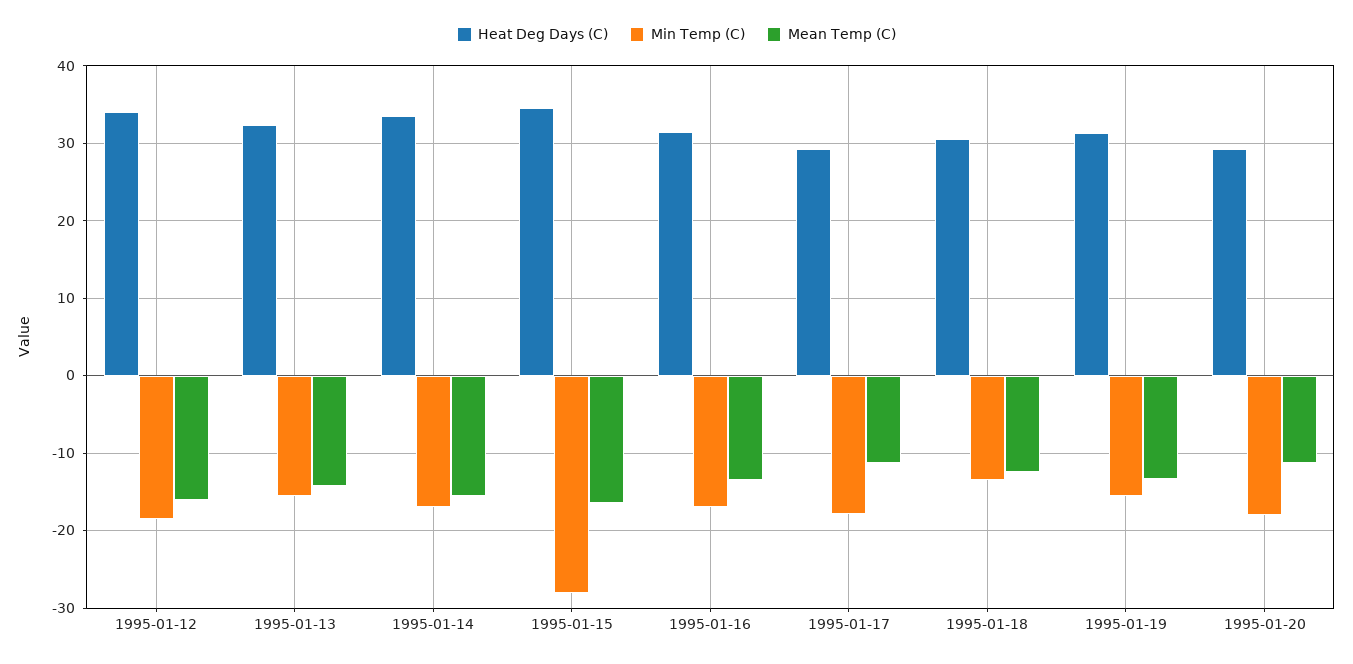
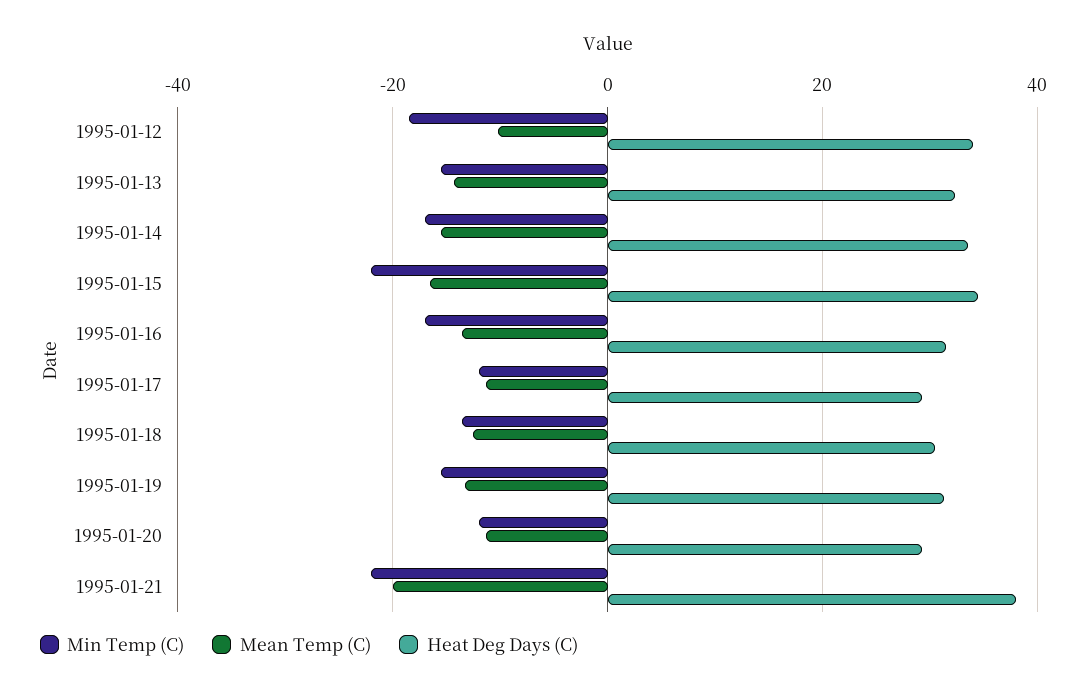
Mean Temp (C), 1995-01-12: -16 -> -10
Min Temp (C), 1995-01-15: -28 -> -22
Min Temp (C), 1995-01-17: -18 -> -12
Min Temp (C), 1995-01-20: -18 -> -12
Min Temp (C), 1995-01-21: none -> -22
Mean Temp (C), 1995-01-21: none -> -20
Heat Deg Days (C), 1995-01-21: none -> 38

